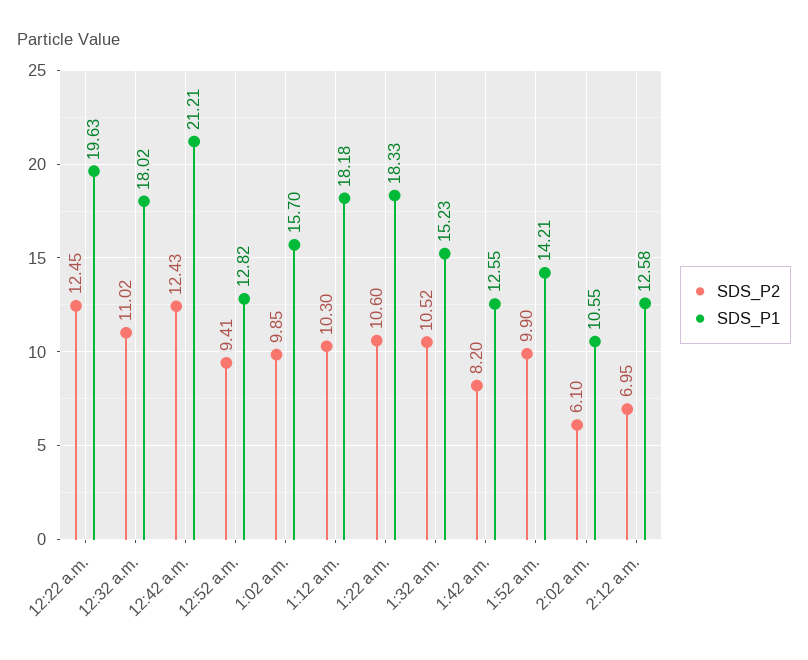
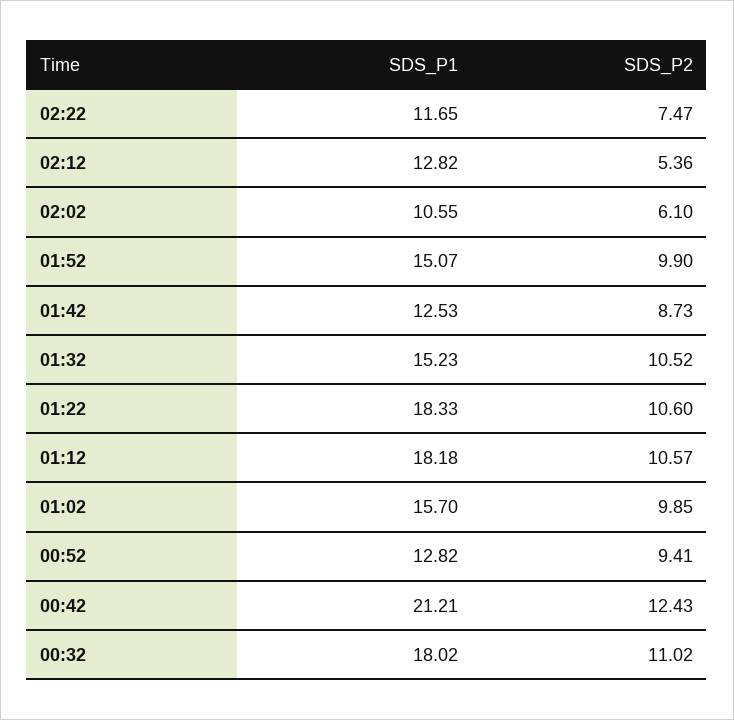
SDS_P2, 12:22 a.m.: 12.45 -> none
SDS_P1, 12:22 a.m.: 19.63 -> none
SDS_P2, 1:12 a.m.: 10.3 -> 10.57
SDS_P2, 1:42 a.m.: 8.2 -> 8.73
SDS_P1, 1:42 a.m.: 12.55 -> 12.53
SDS_P1, 1:52 a.m.: 14.21 -> 15.07
SDS_P2, 2:12 a.m.: 6.95 -> 5.36
SDS_P1, 2:12 a.m.: 12.58 -> 12.82
SDS_P1, 02:22: none -> 11.65
SDS_P2, 02:22: none -> 7.47

